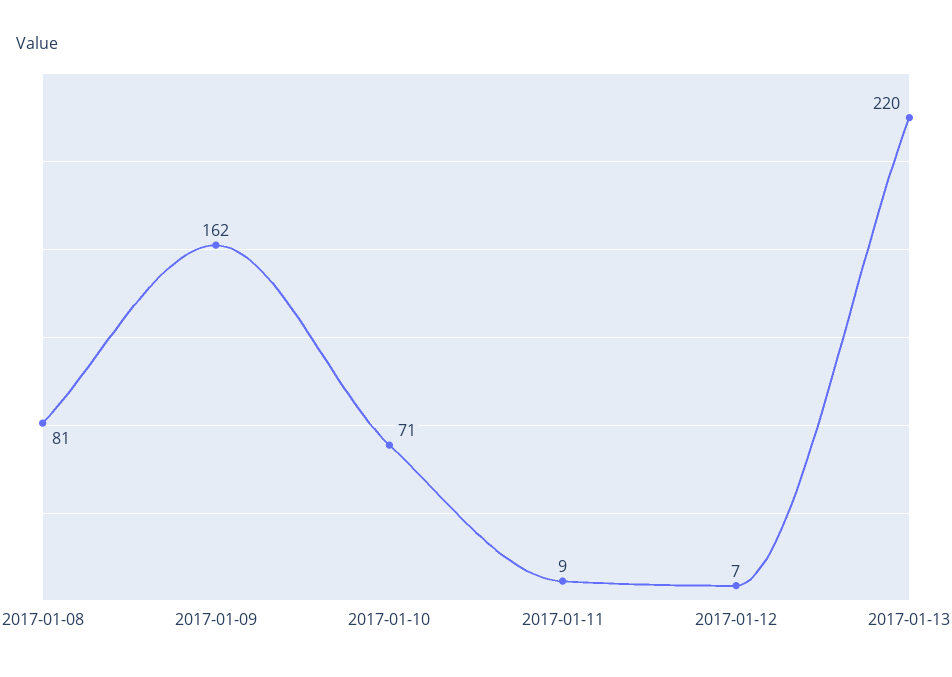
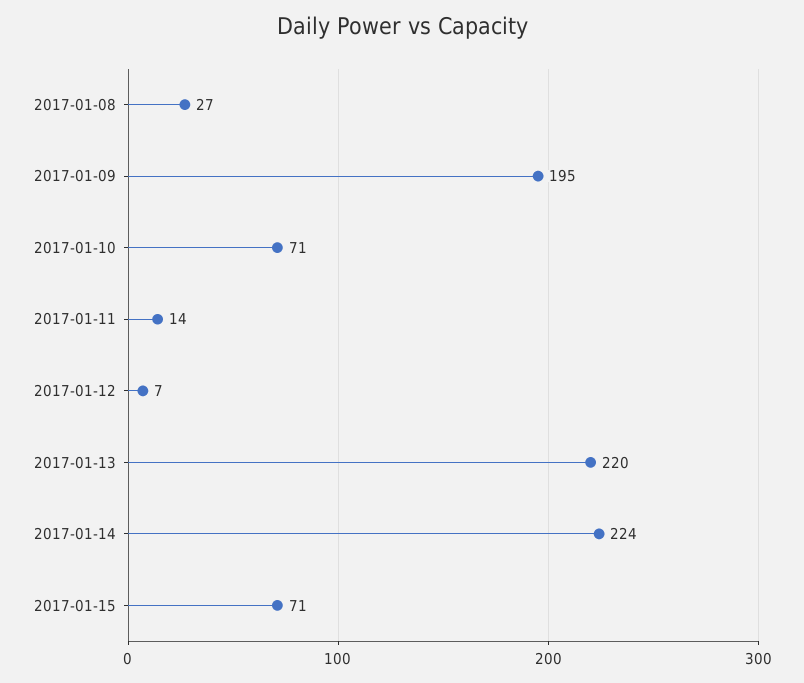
2017-01-08: 81 -> 27
2017-01-09: 162 -> 195
2017-01-11: 9 -> 14
2017-01-14: none -> 224
2017-01-15: none -> 71

